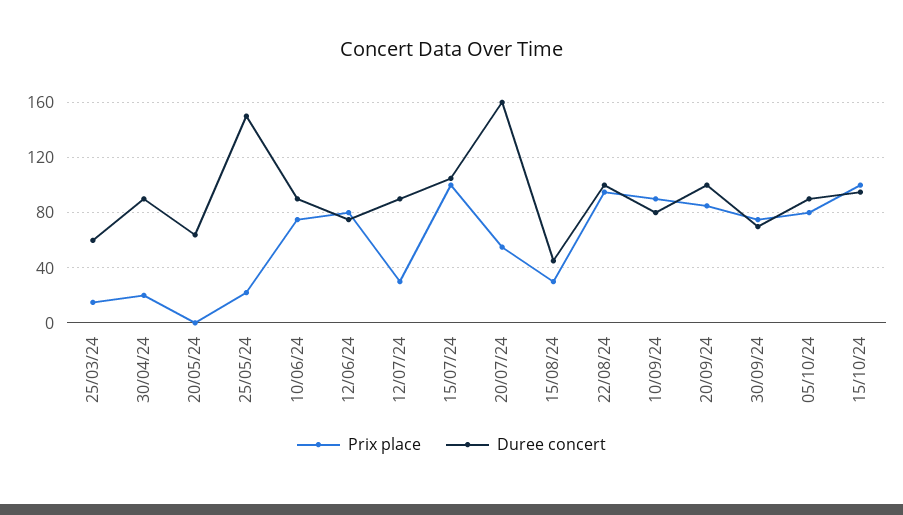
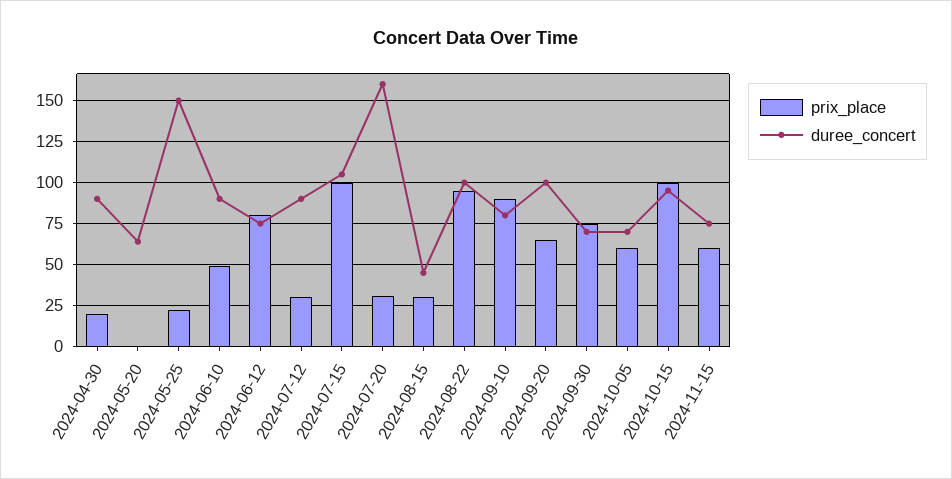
Prix place, 25/03/24: 15 -> none
Duree concert, 25/03/24: 60 -> none
Prix place, 10/06/24: 75 -> 50
Prix place, 20/07/24: 55 -> 30
Prix place, 20/09/24: 85 -> 65
Prix place, 05/10/24: 80 -> 60
Duree concert, 05/10/24: 90 -> 70
Prix place, 2024-11-15: none -> 60
Duree concert, 2024-11-15: none -> 75

